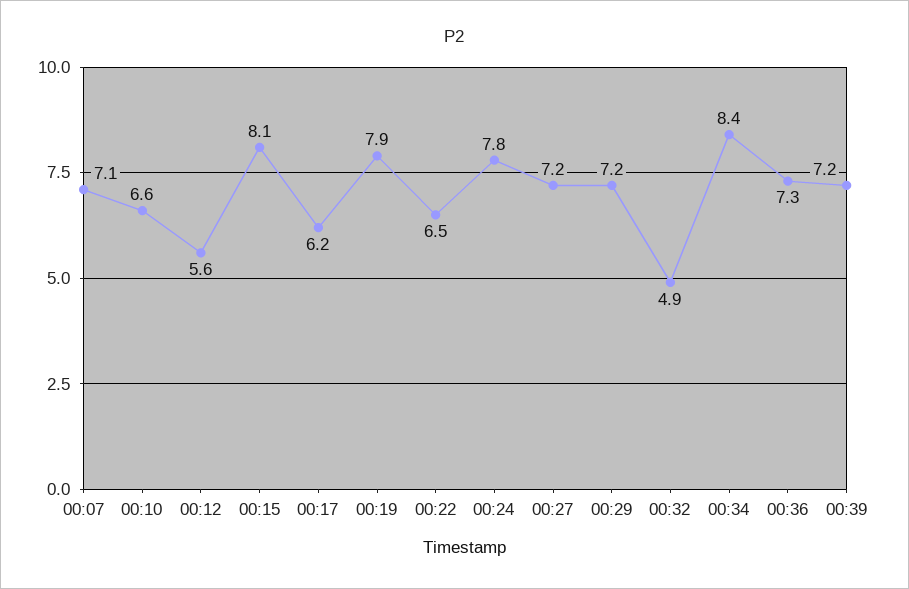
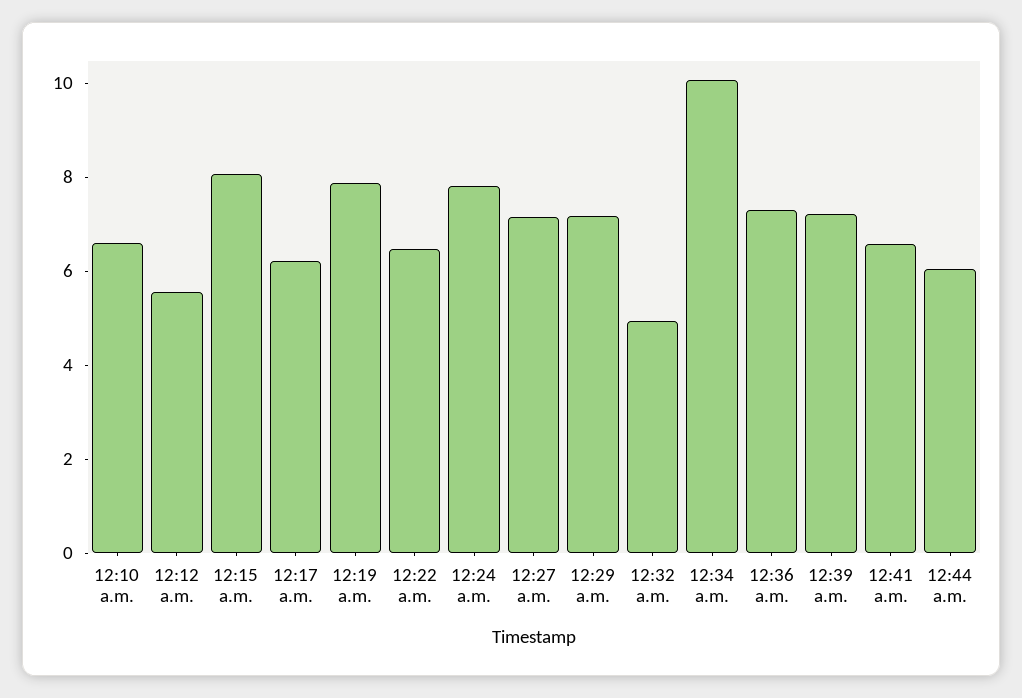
00:07: 7.1 -> none
00:34: 8.4 -> 10
12:41 a.m.: none -> 6.5
12:44 a.m.: none -> 6

